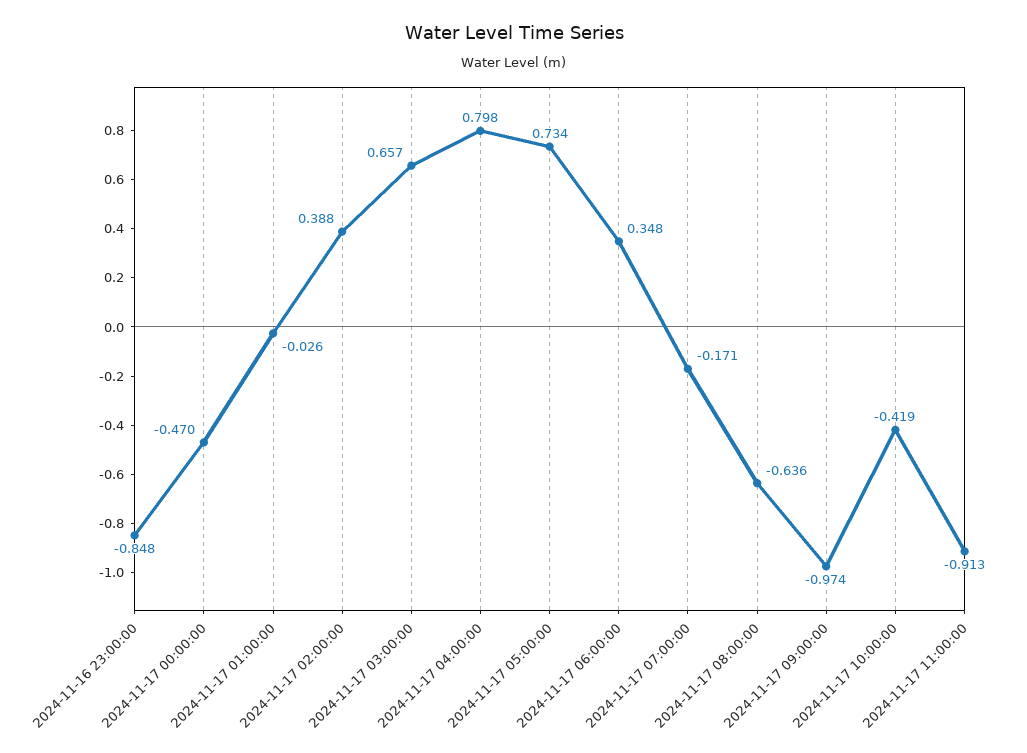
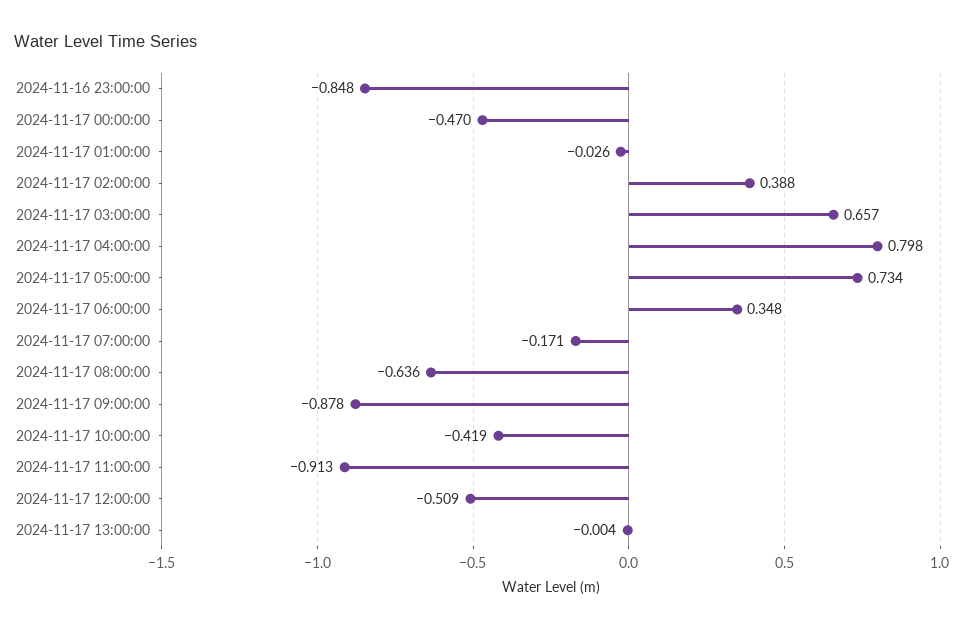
2024-11-17 09:00:00: -0.974 -> -0.878
2024-11-17 12:00:00: none -> -0.509
2024-11-17 13:00:00: none -> -0.004

